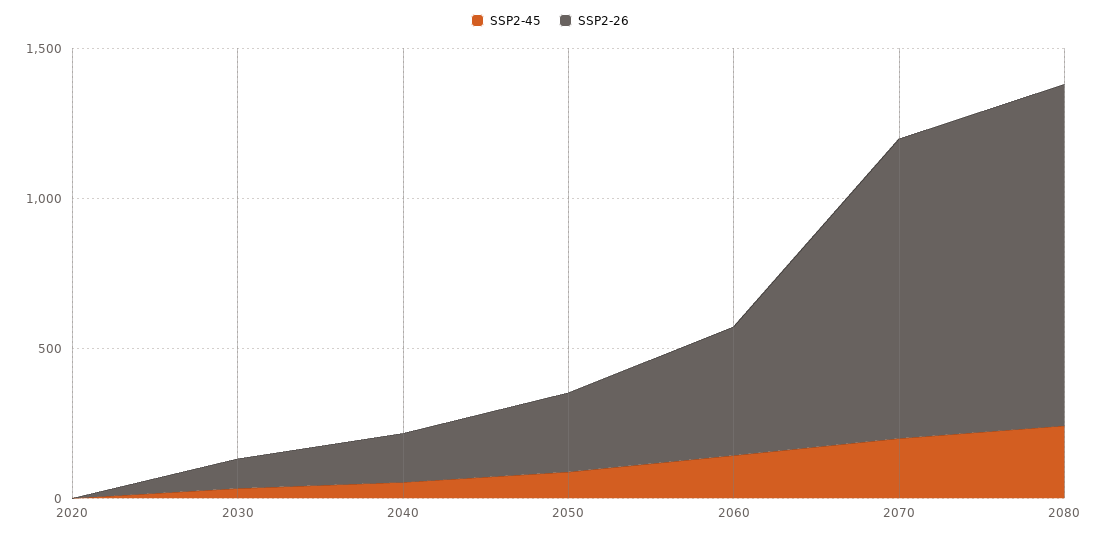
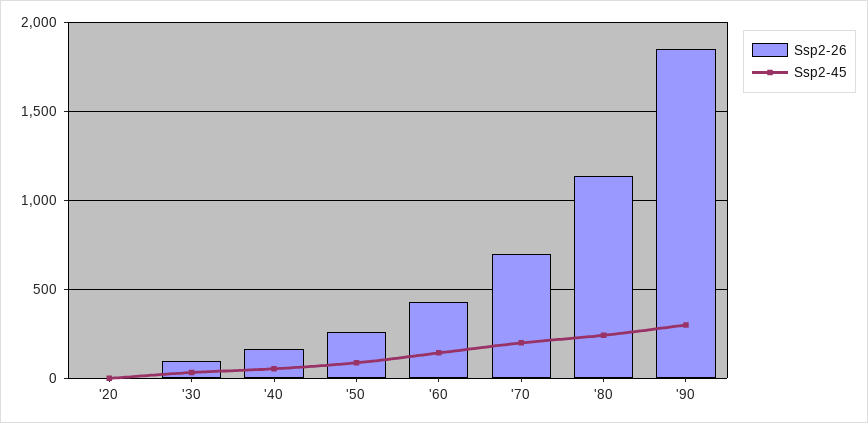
SSP2-26, 2070: 1000 -> 700
SSP2-26, '90: none -> 1850
SSP2-45, '90: none -> 300

